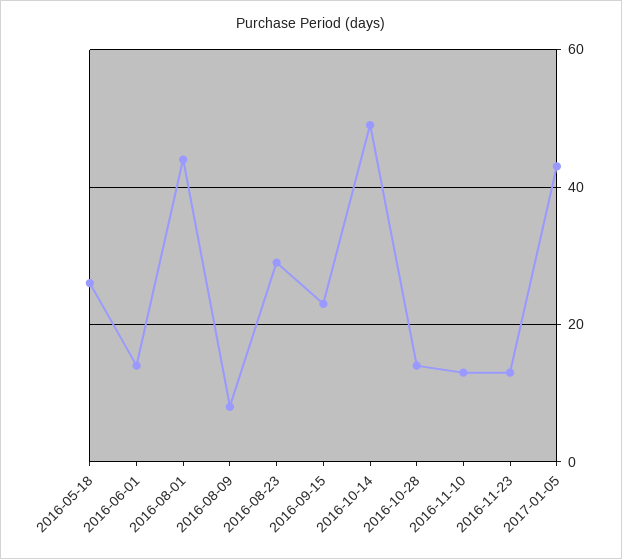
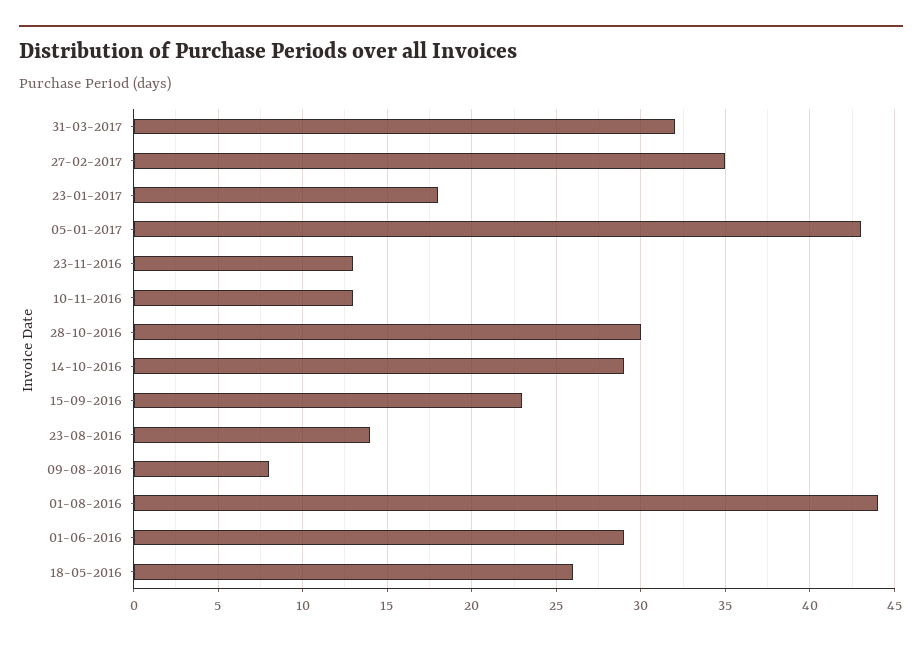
2016-06-01: 15 -> 29
2016-08-23: 30 -> 14
2016-10-14: 50 -> 29
2016-10-28: 15 -> 30
31-03-2017: none -> 32
27-02-2017: none -> 35
23-01-2017: none -> 18

